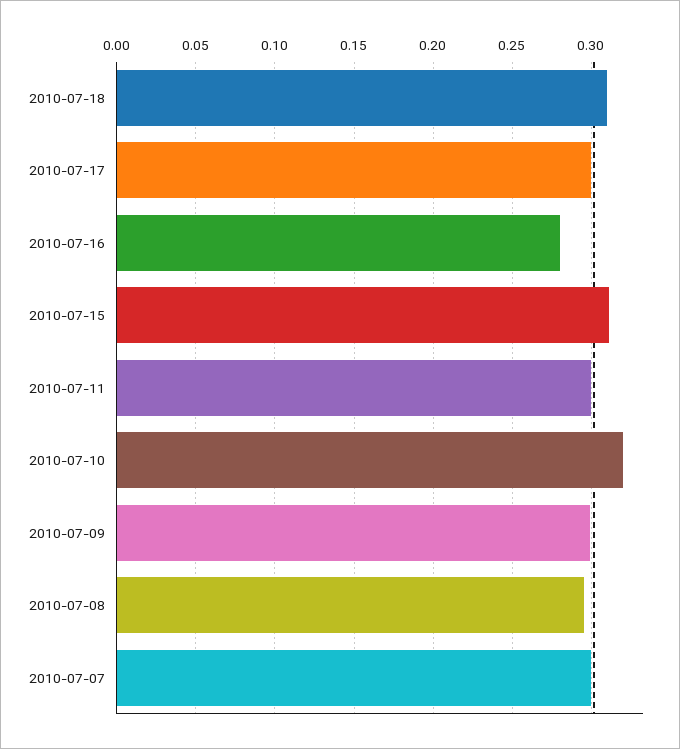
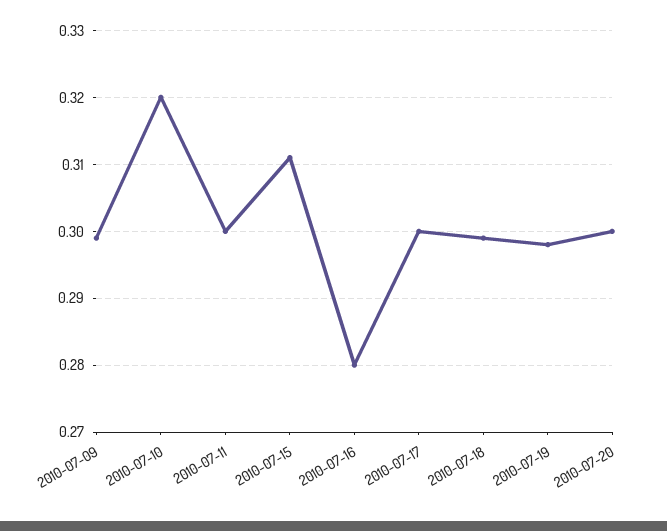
2010-07-18: 0.31 -> 0.299
2010-07-08: 0.295 -> none
2010-07-07: 0.3 -> none
2010-07-19: none -> 0.298
2010-07-20: none -> 0.3

